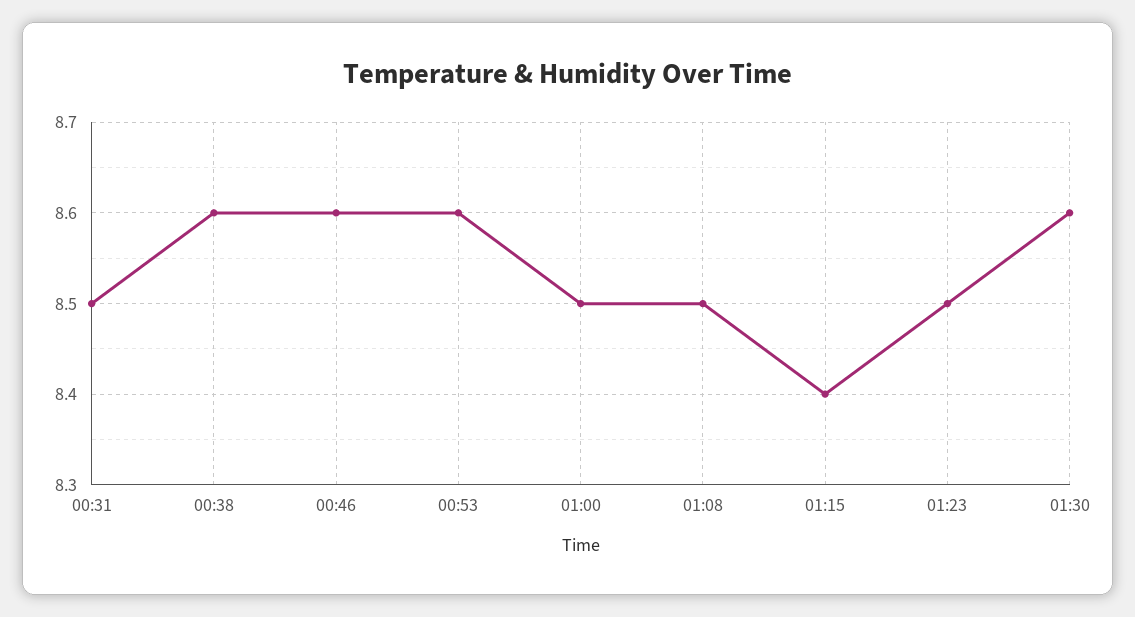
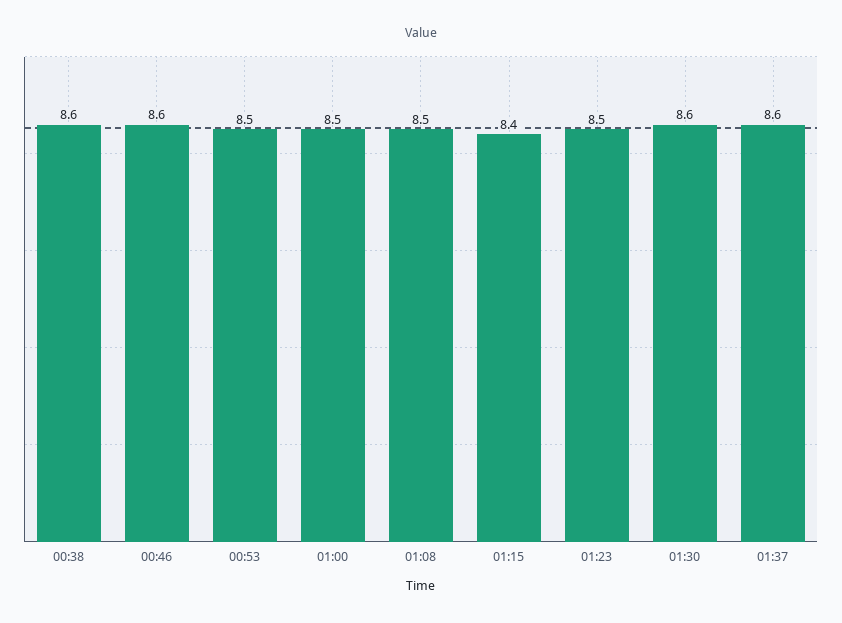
00:31: 8.5 -> none
00:53: 8.6 -> 8.5
01:37: none -> 8.6

